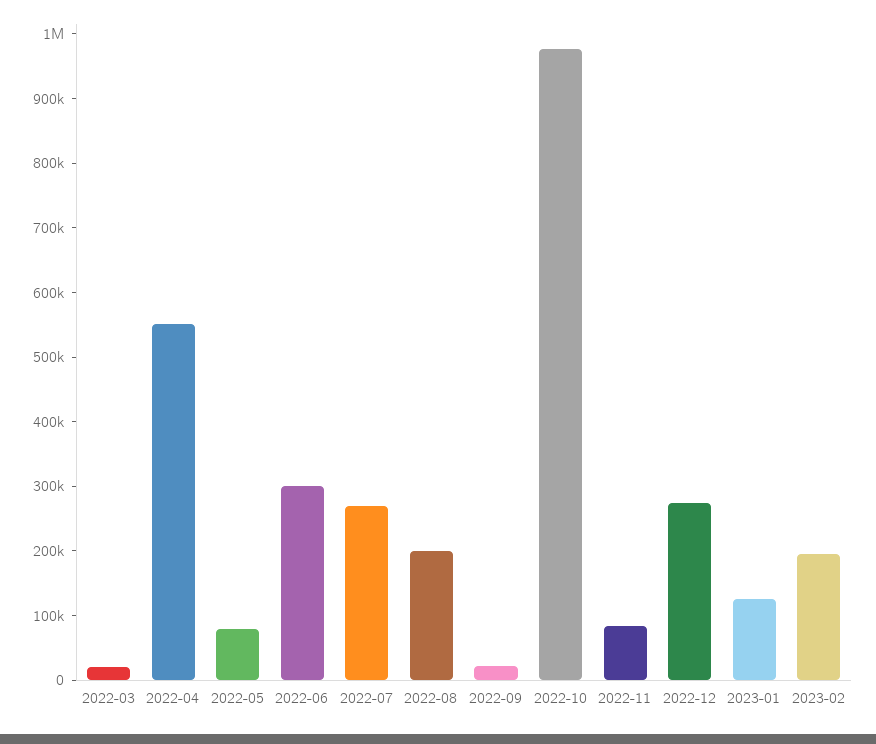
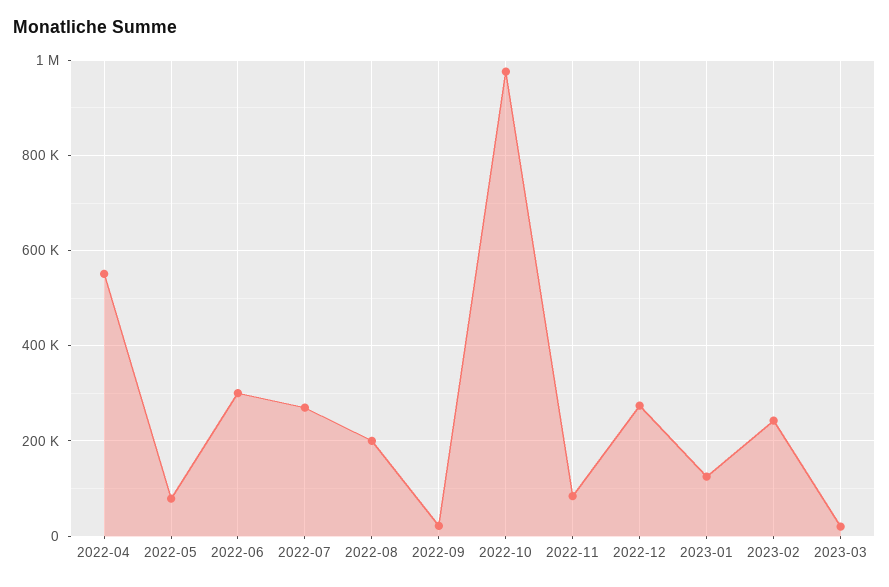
2022-03: 20000 -> none
2023-02: 200000 -> 240000
2023-03: none -> 20000

